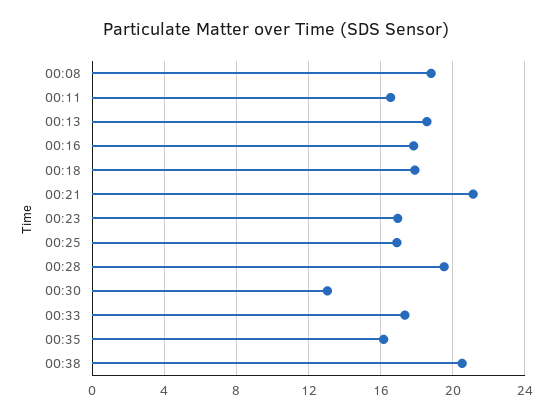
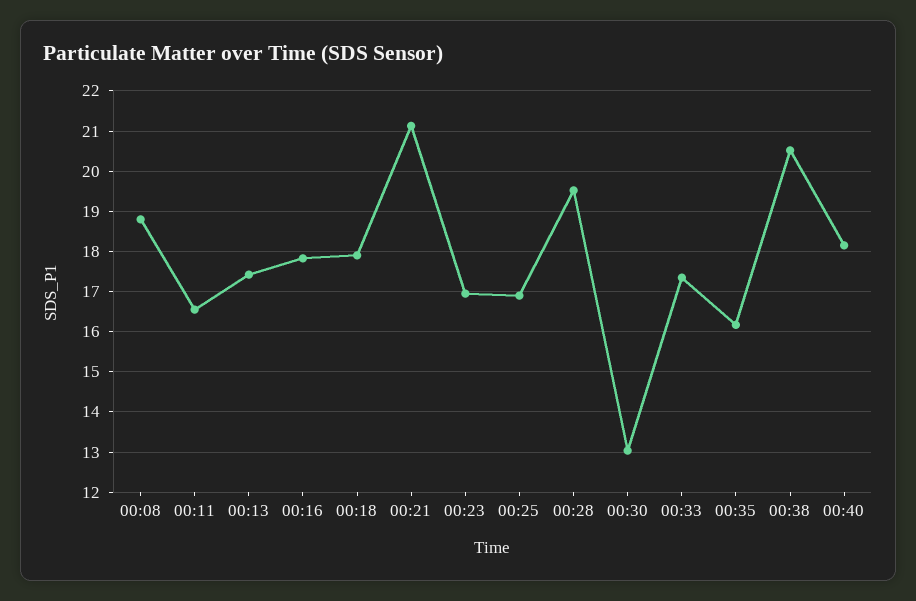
00:13: 18.5 -> 17.4
00:40: none -> 18.2

